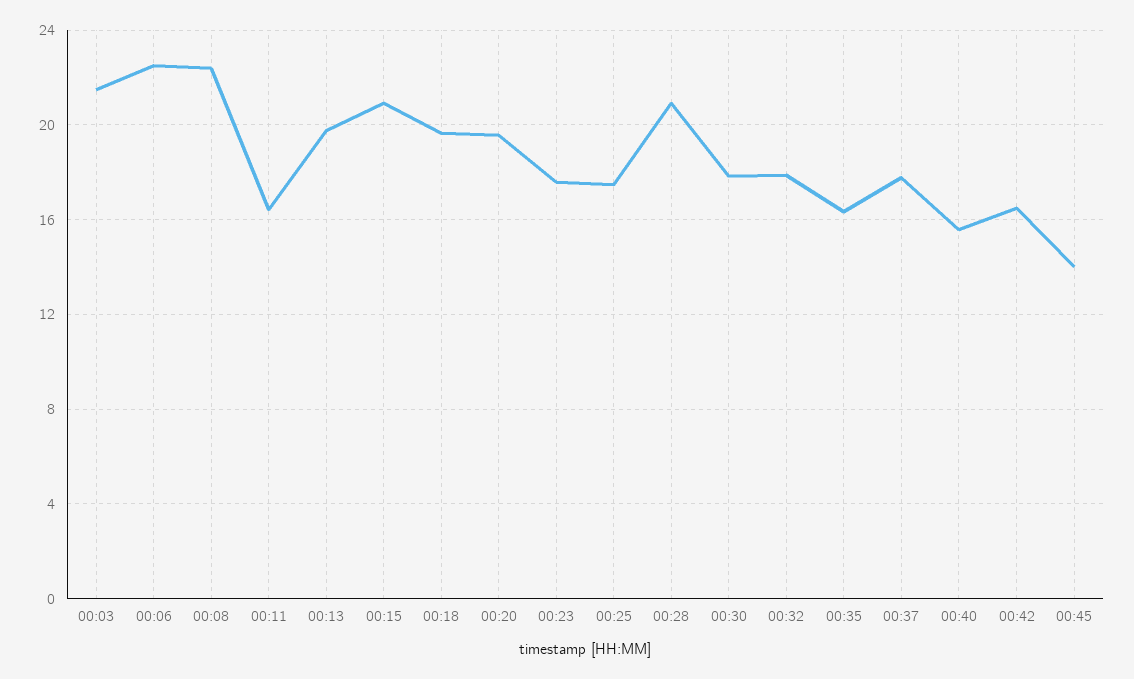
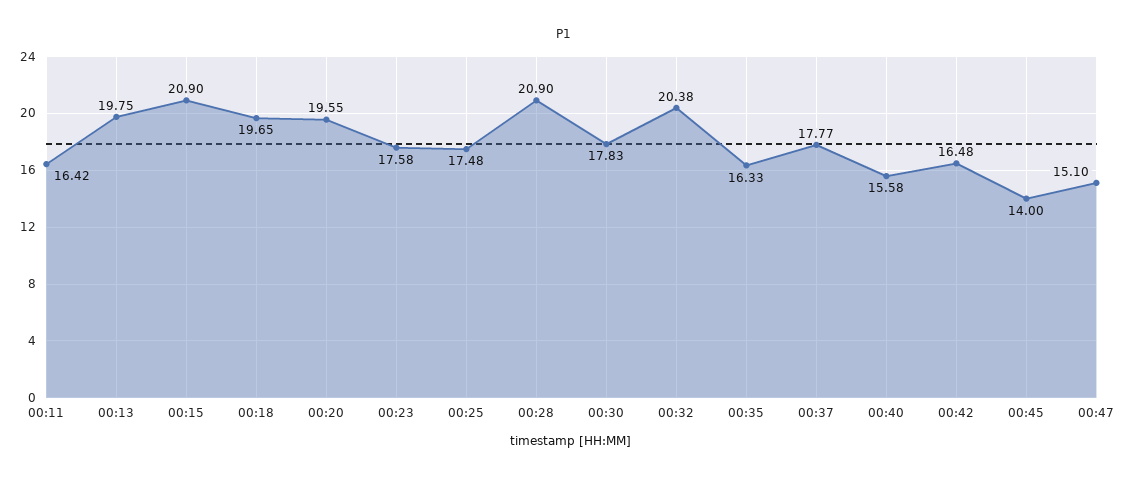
00:03: 21.5 -> none
00:06: 22.5 -> none
00:08: 22.5 -> none
00:32: 18 -> 20.38
00:47: none -> 15.1

